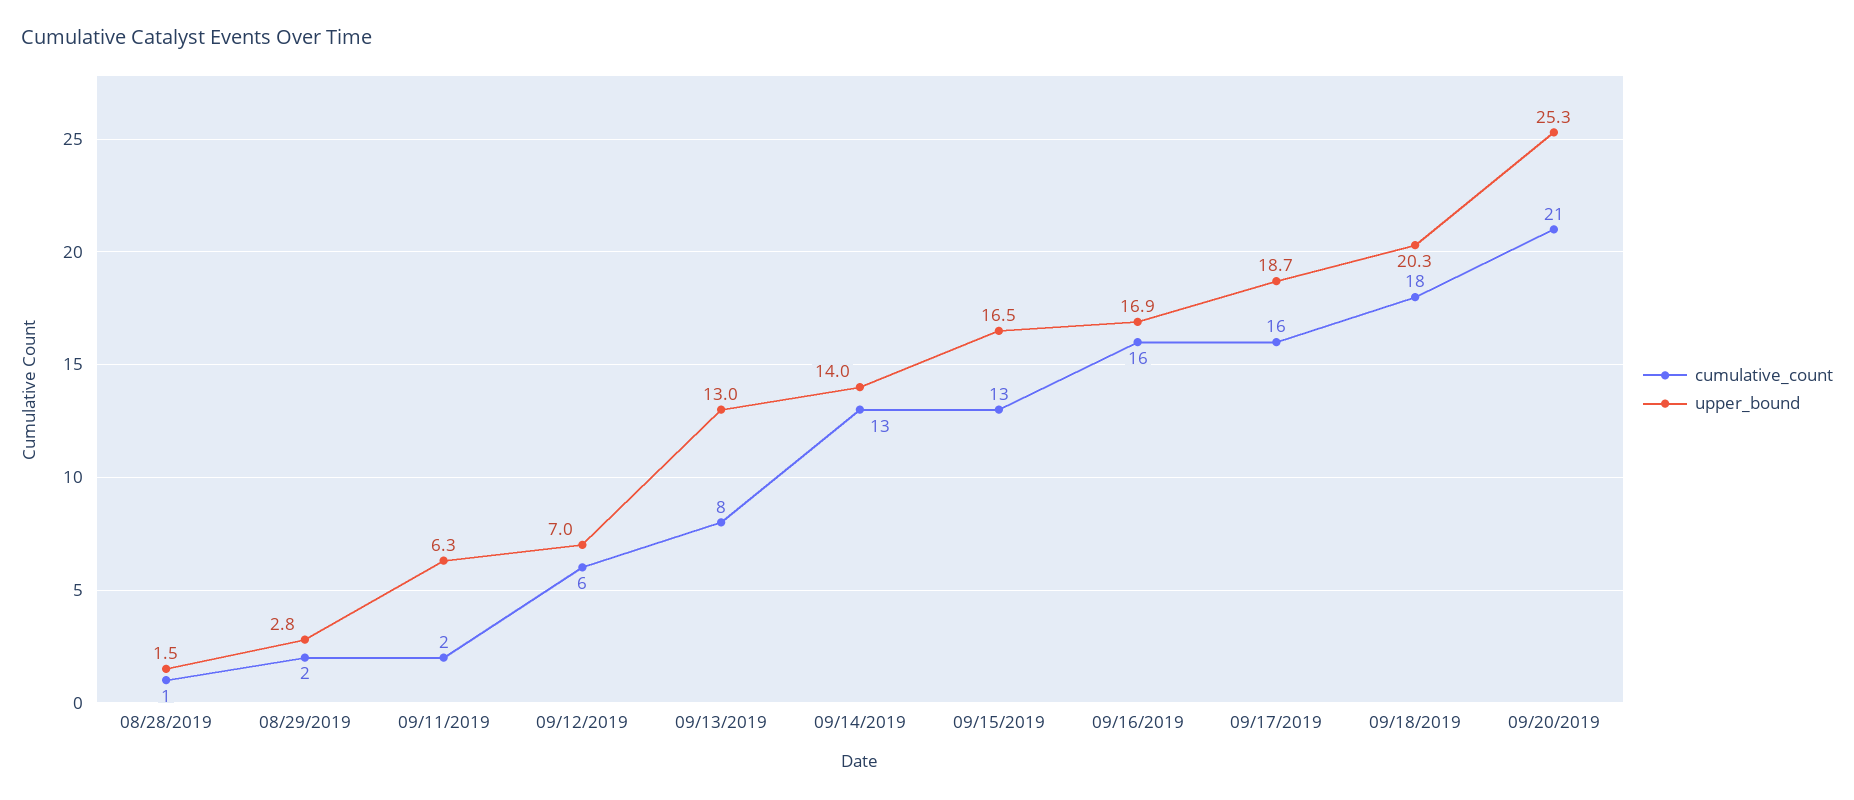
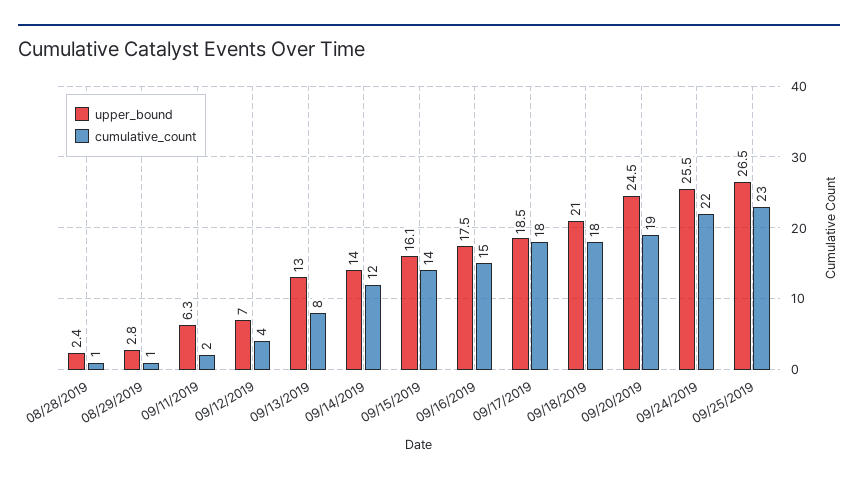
upper_bound, 08/28/2019: 1.5 -> 2.4
cumulative_count, 08/29/2019: 2 -> 1
cumulative_count, 09/12/2019: 6 -> 4
cumulative_count, 09/14/2019: 13 -> 12
cumulative_count, 09/15/2019: 13 -> 14
upper_bound, 09/15/2019: 16.5 -> 16.1
cumulative_count, 09/16/2019: 16 -> 15
upper_bound, 09/16/2019: 16.9 -> 17.5
cumulative_count, 09/17/2019: 16 -> 18
upper_bound, 09/17/2019: 18.7 -> 18.5
upper_bound, 09/18/2019: 20.3 -> 21
cumulative_count, 09/20/2019: 21 -> 19
upper_bound, 09/20/2019: 25.3 -> 24.5
upper_bound, 09/24/2019: none -> 25.5
cumulative_count, 09/24/2019: none -> 22
upper_bound, 09/25/2019: none -> 26.5
cumulative_count, 09/25/2019: none -> 23

